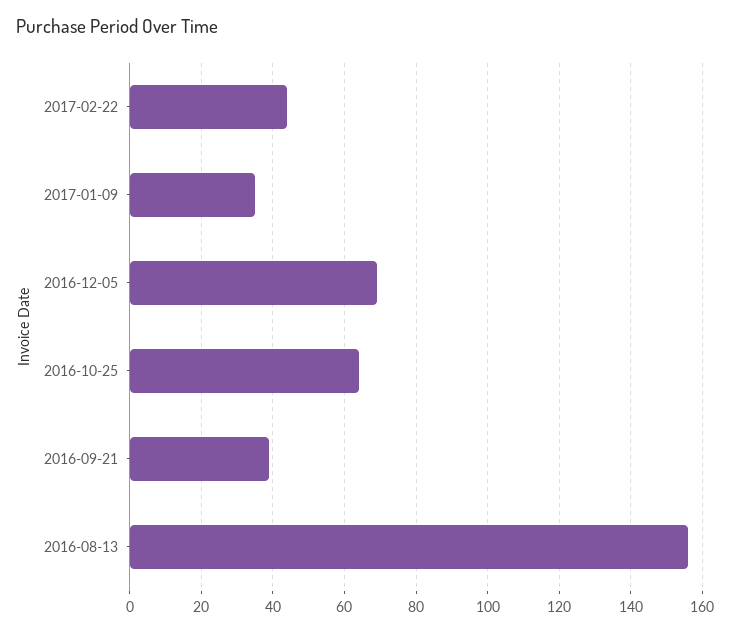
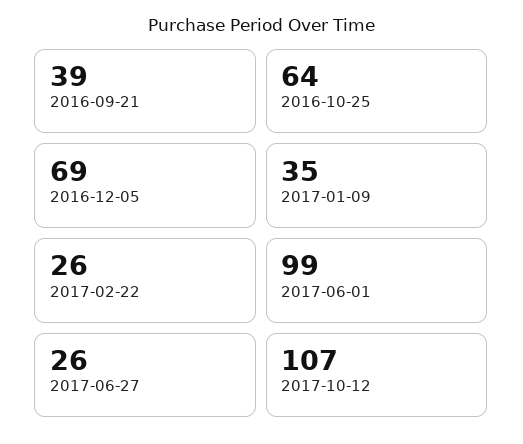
2017-02-22: 45 -> 26
2016-08-13: 155 -> none
2017-06-01: none -> 99
2017-06-27: none -> 26
2017-10-12: none -> 107

